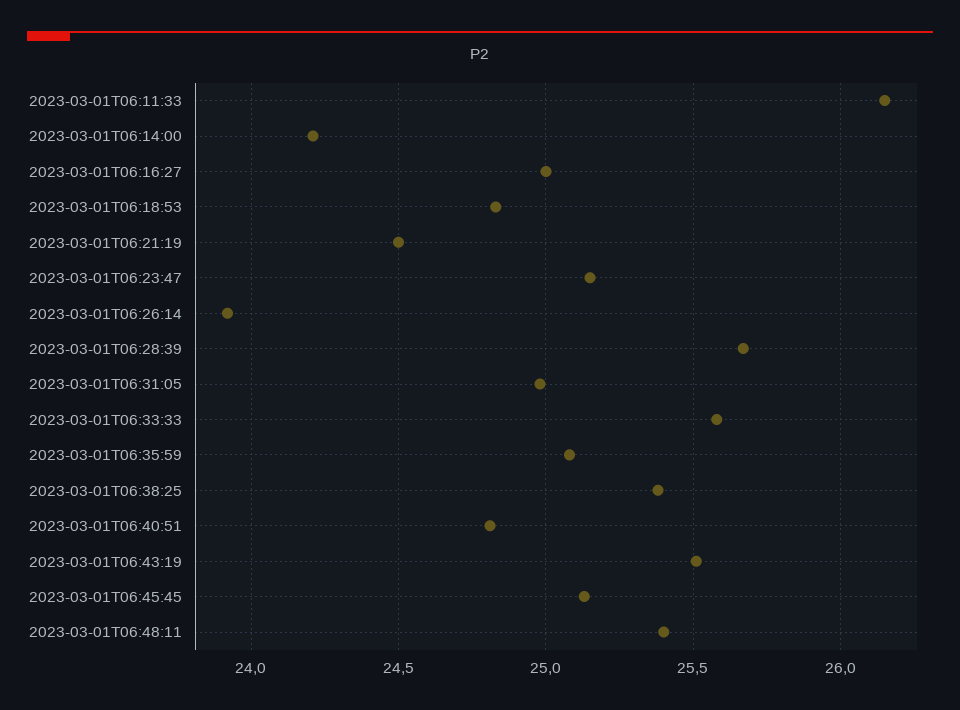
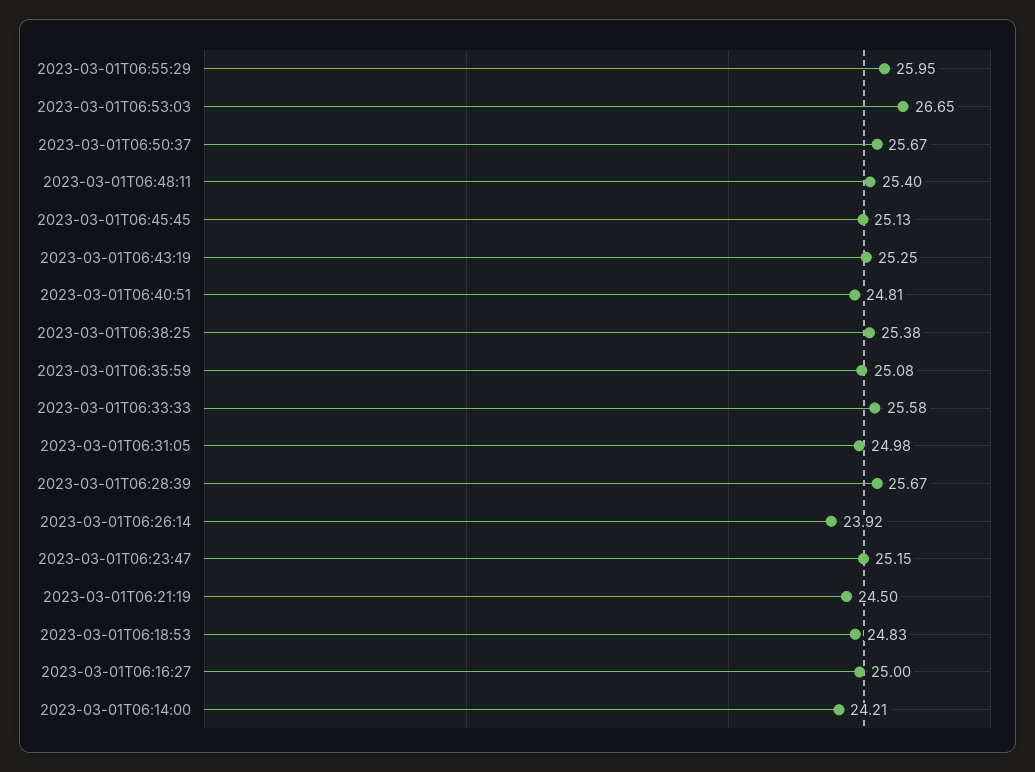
2023-03-01T06:11:33: 26.15 -> none
2023-03-01T06:43:19: 25.5 -> 25.25
2023-03-01T06:55:29: none -> 25.95
2023-03-01T06:53:03: none -> 26.65
2023-03-01T06:50:37: none -> 25.67

